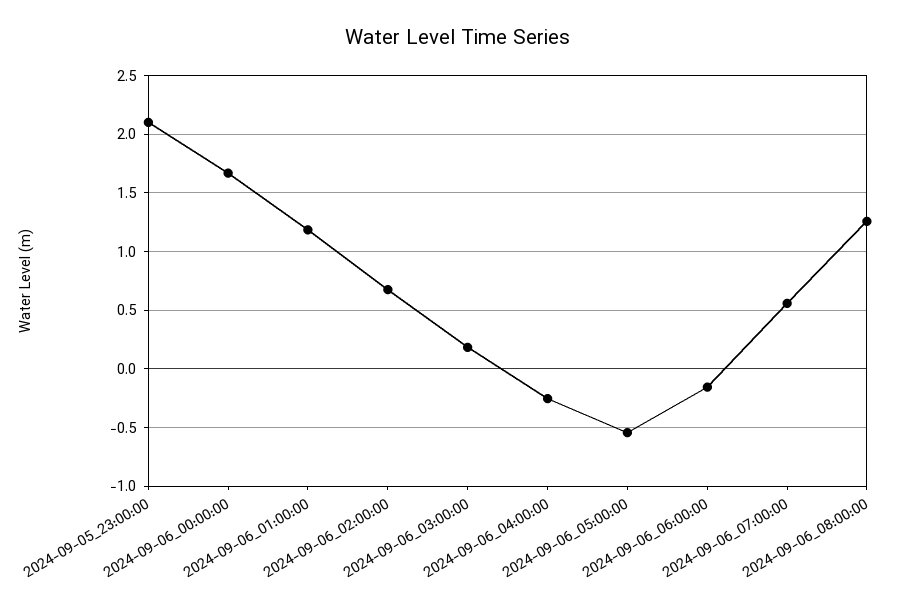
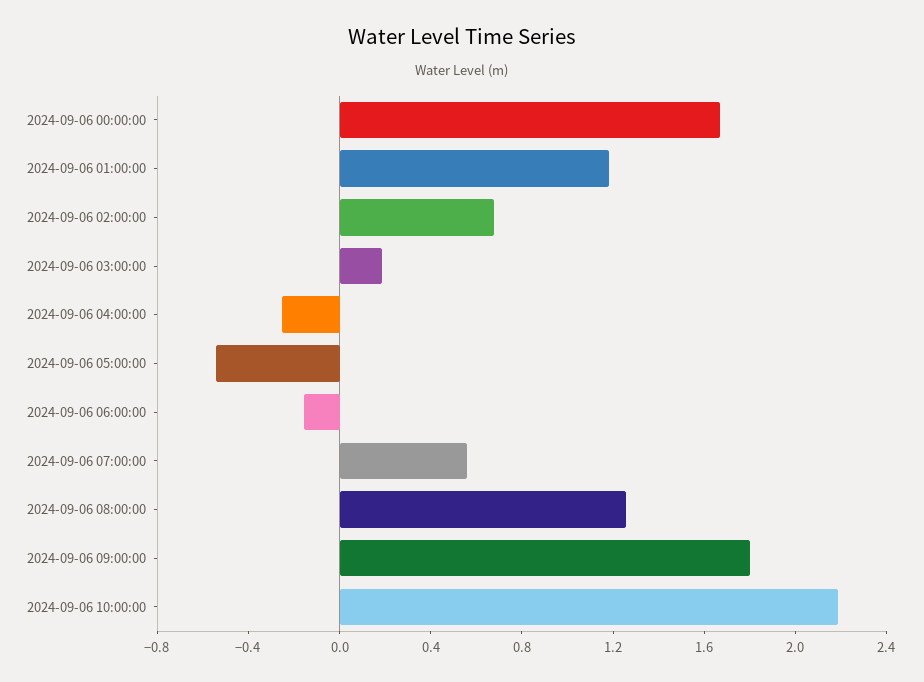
2024-09-05_23:00:00: 2.1 -> none
2024-09-06 09:00:00: none -> 1.8
2024-09-06 10:00:00: none -> 2.2

